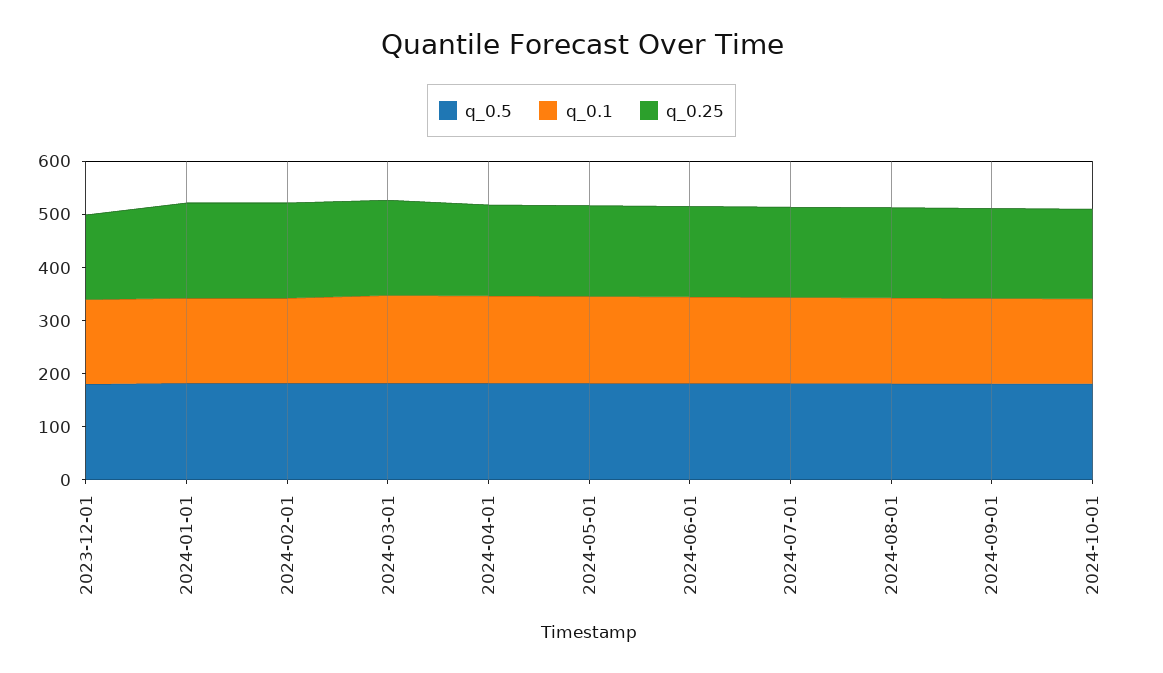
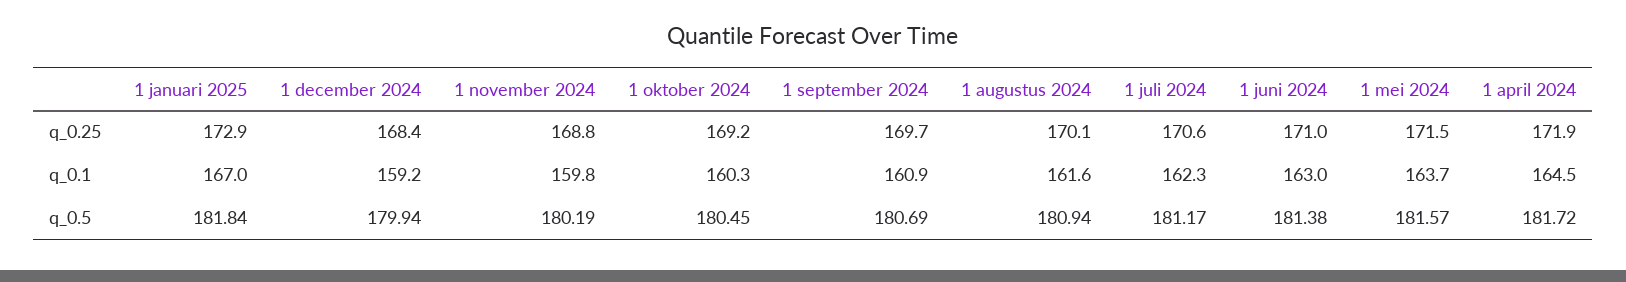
q_0.5, 2023-12-01: 180 -> none
q_0.1, 2023-12-01: 160 -> none
q_0.25, 2023-12-01: 160 -> none
q_0.5, 2024-01-01: 180 -> none
q_0.1, 2024-01-01: 160 -> none
q_0.25, 2024-01-01: 180 -> none
q_0.5, 2024-02-01: 180 -> none
q_0.1, 2024-02-01: 160 -> none
q_0.25, 2024-02-01: 180 -> none
q_0.5, 2024-03-01: 180 -> none
q_0.1, 2024-03-01: 160 -> none
q_0.25, 2024-03-01: 180 -> none
q_0.25, 1 januari 2025: none -> 172.9
q_0.25, 1 december 2024: none -> 168.4
q_0.25, 1 november 2024: none -> 168.8
q_0.1, 1 januari 2025: none -> 167
q_0.1, 1 december 2024: none -> 159.2
q_0.1, 1 november 2024: none -> 159.8
q_0.5, 1 januari 2025: none -> 181.84
q_0.5, 1 december 2024: none -> 179.94
q_0.5, 1 november 2024: none -> 180.19

